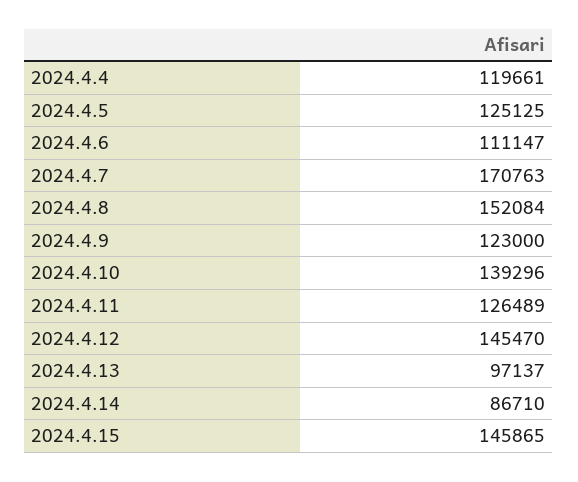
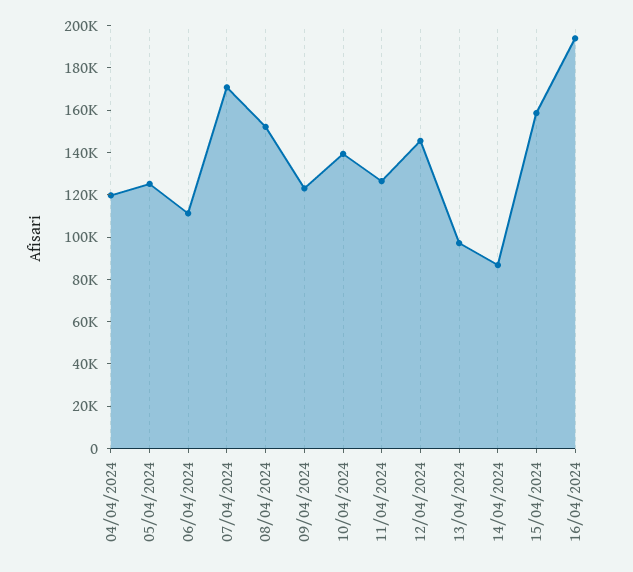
2024.4.15: 145865 -> 160000
16/04/2024: none -> 195000

